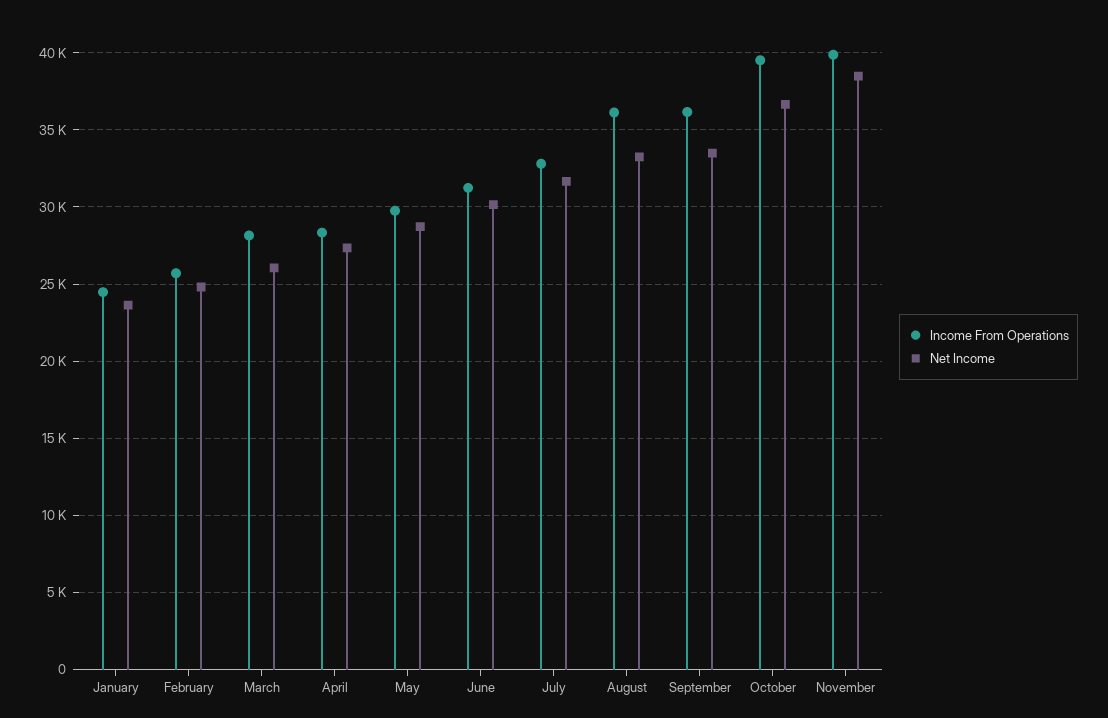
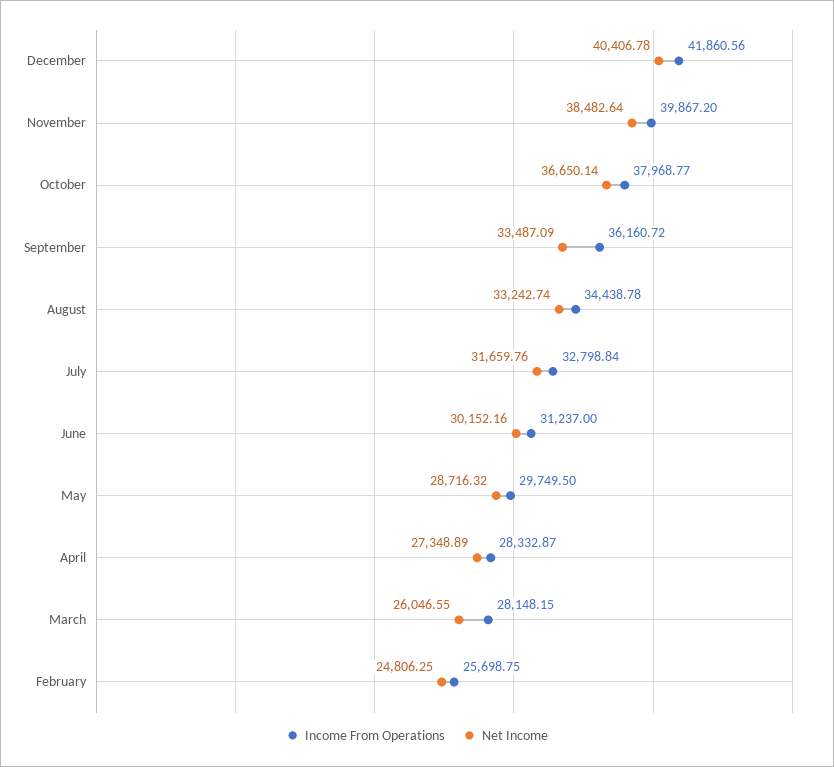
Income From Operations, January: 24500 -> none
Net Income, January: 23500 -> none
Income From Operations, August: 36000 -> 34438.78
Income From Operations, October: 39500 -> 37968.77
Income From Operations, December: none -> 41860.56
Net Income, December: none -> 40406.78

